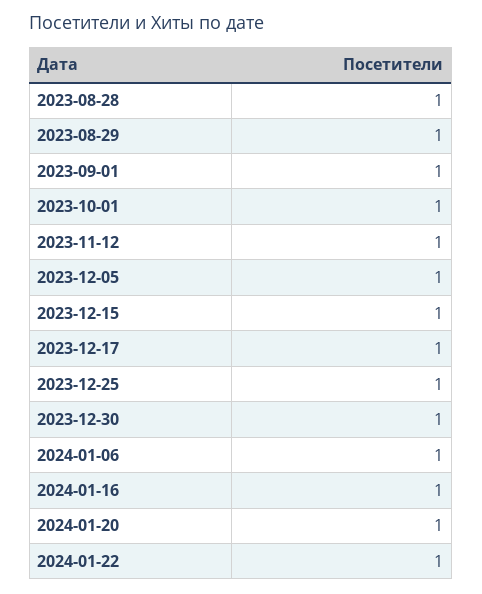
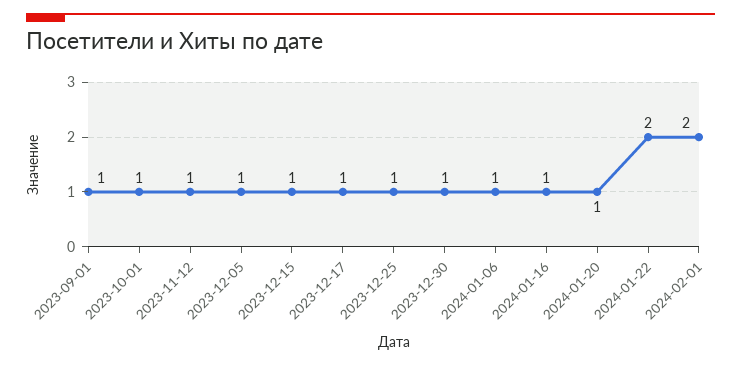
2023-08-28: 1 -> none
2023-08-29: 1 -> none
2024-01-22: 1 -> 2
2024-02-01: none -> 2

